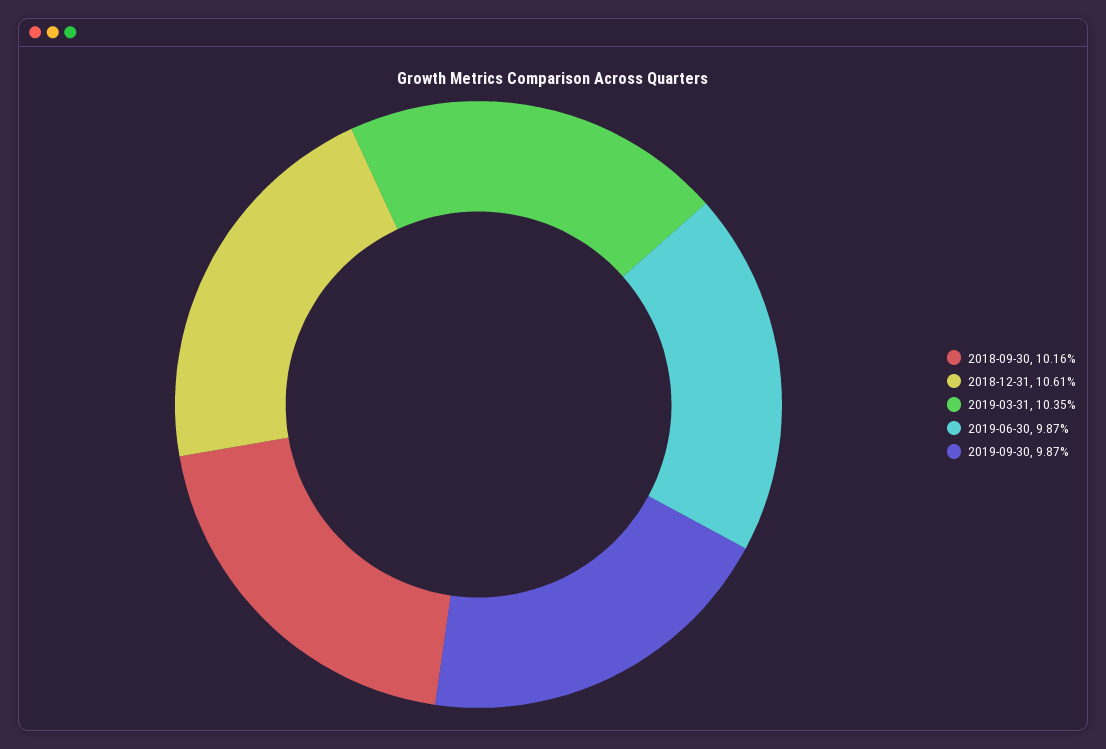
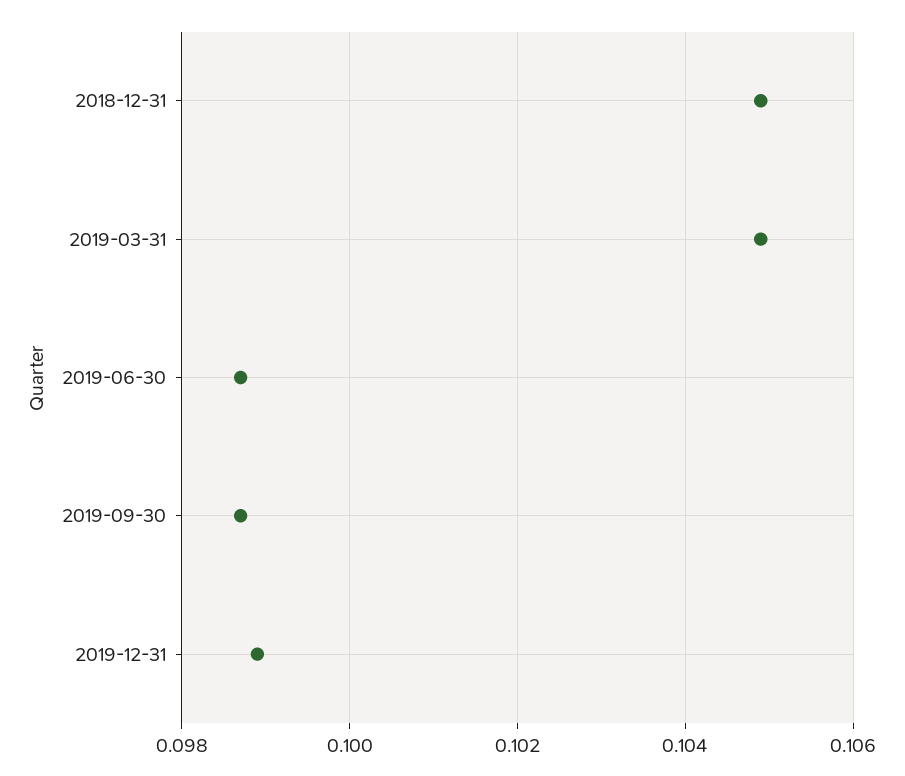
2018-09-30: 0.1016 -> none
2018-12-31: 0.1061 -> 0.105
2019-03-31: 0.1035 -> 0.105
2019-12-31: none -> 0.099

